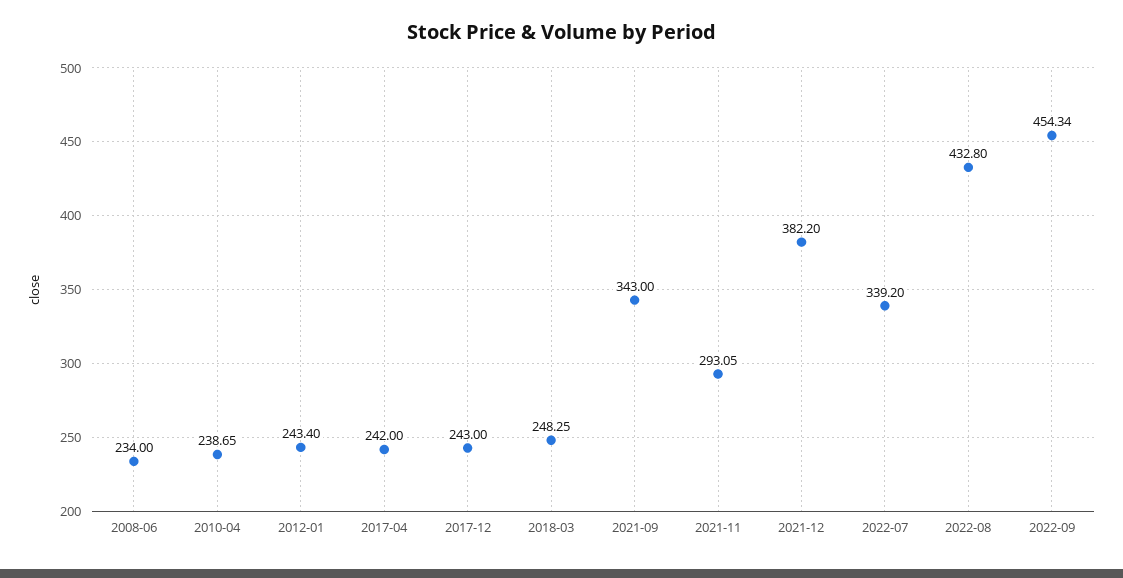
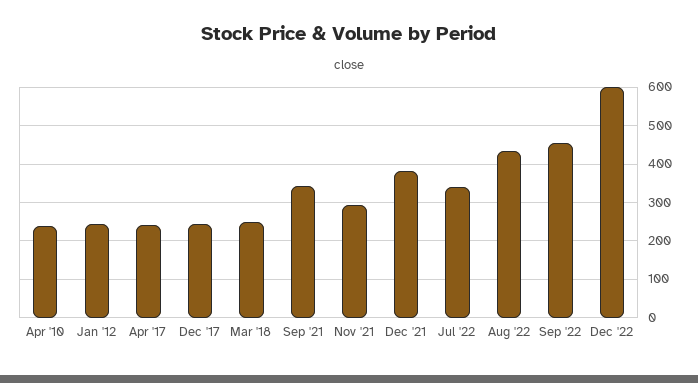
2008-06: 234 -> none
Dec '22: none -> 600

